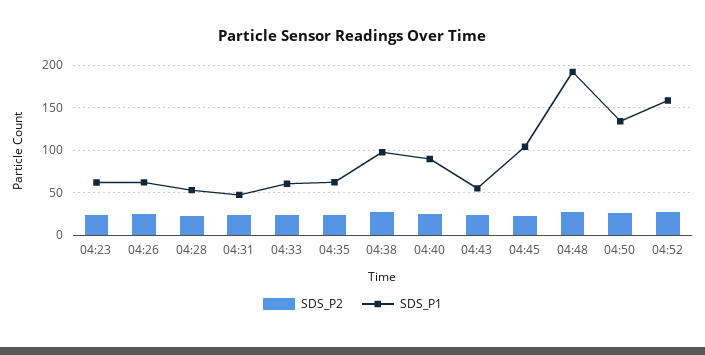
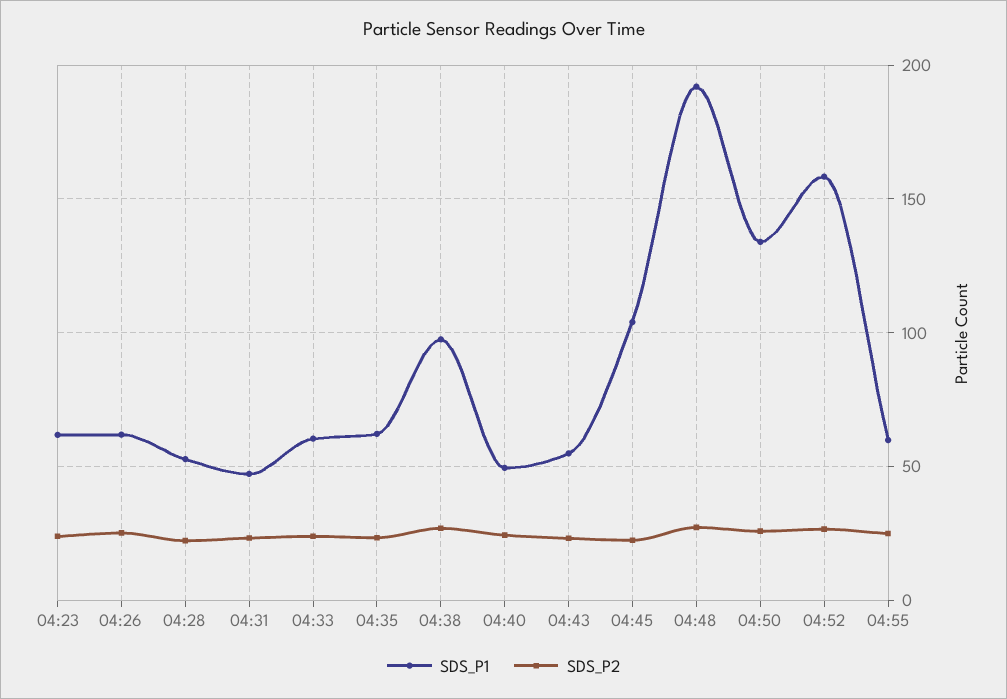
SDS_P1, 04:40: 90 -> 50
SDS_P1, 04:55: none -> 60
SDS_P2, 04:55: none -> 25

